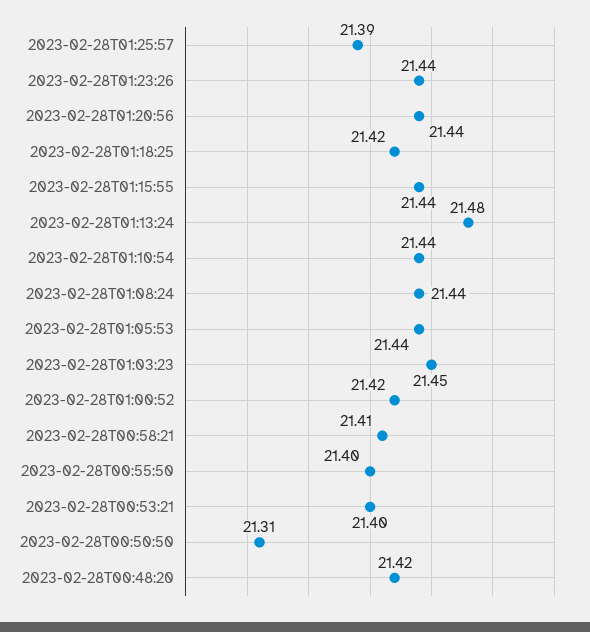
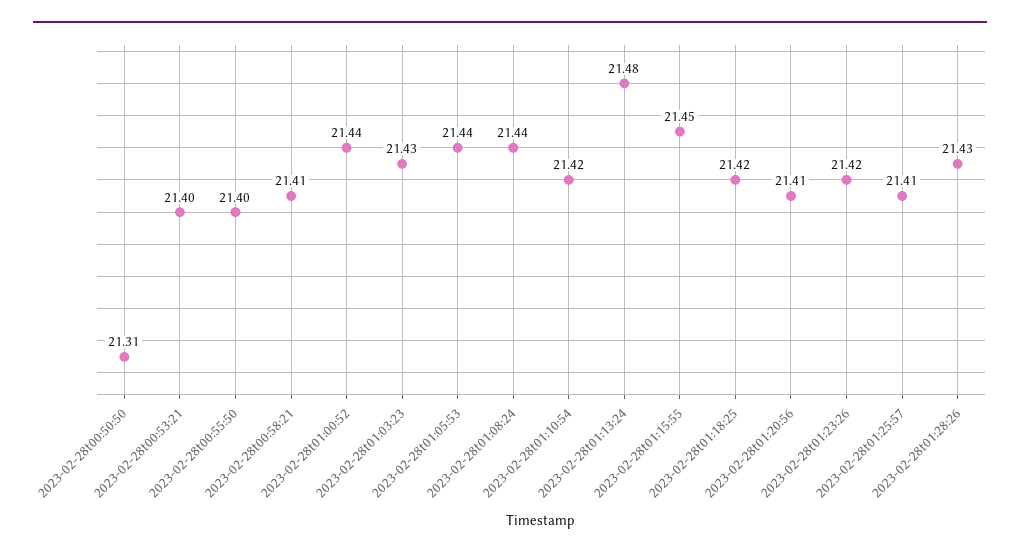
2023-02-28T01:25:57: 21.39 -> 21.41
2023-02-28T01:23:26: 21.44 -> 21.42
2023-02-28T01:20:56: 21.44 -> 21.41
2023-02-28T01:15:55: 21.44 -> 21.45
2023-02-28T01:10:54: 21.44 -> 21.42
2023-02-28T01:03:23: 21.45 -> 21.43
2023-02-28T01:00:52: 21.42 -> 21.44
2023-02-28T00:48:20: 21.42 -> none
2023-02-28t01:28:26: none -> 21.43

